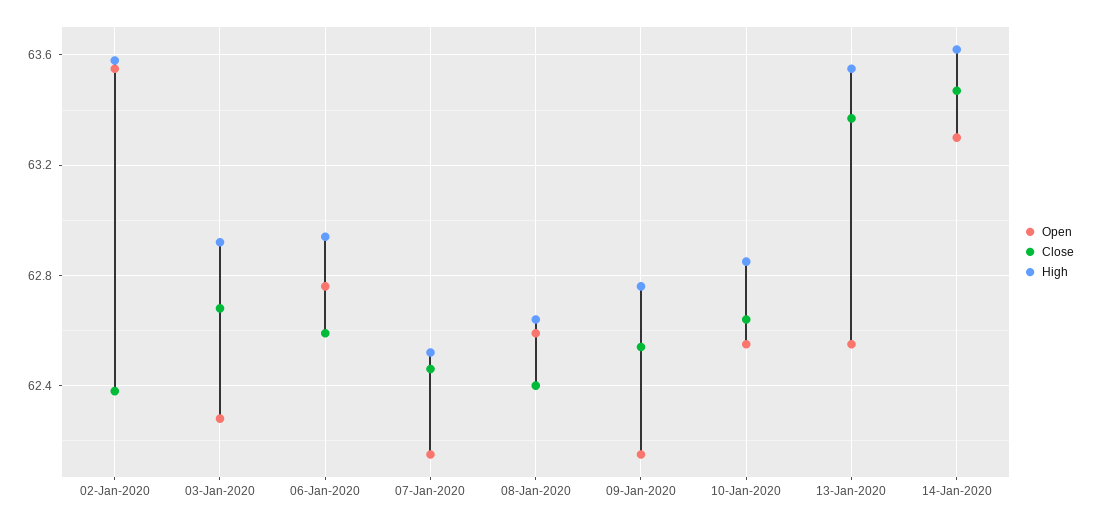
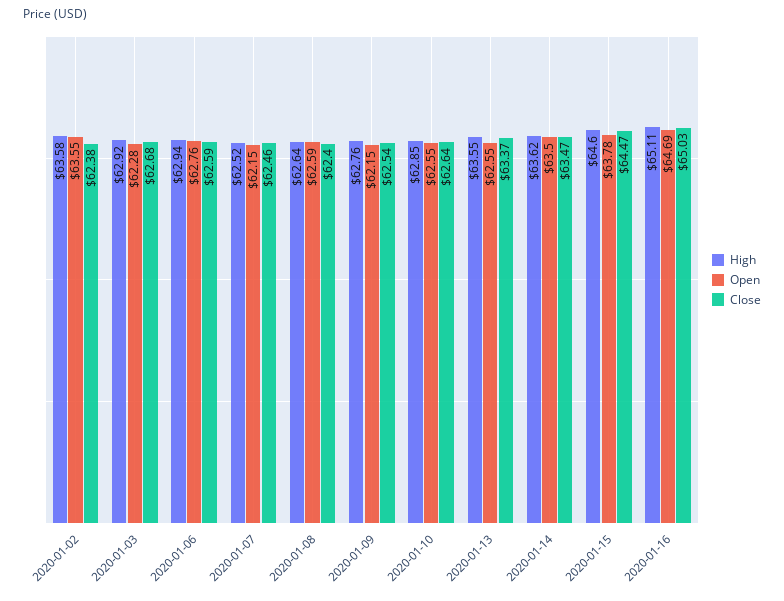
Open, 14-Jan-2020: 63.3 -> 63.5
High, 2020-01-15: none -> 64.6
Open, 2020-01-15: none -> 63.78
Close, 2020-01-15: none -> 64.47
High, 2020-01-16: none -> 65.11
Open, 2020-01-16: none -> 64.69
Close, 2020-01-16: none -> 65.03

